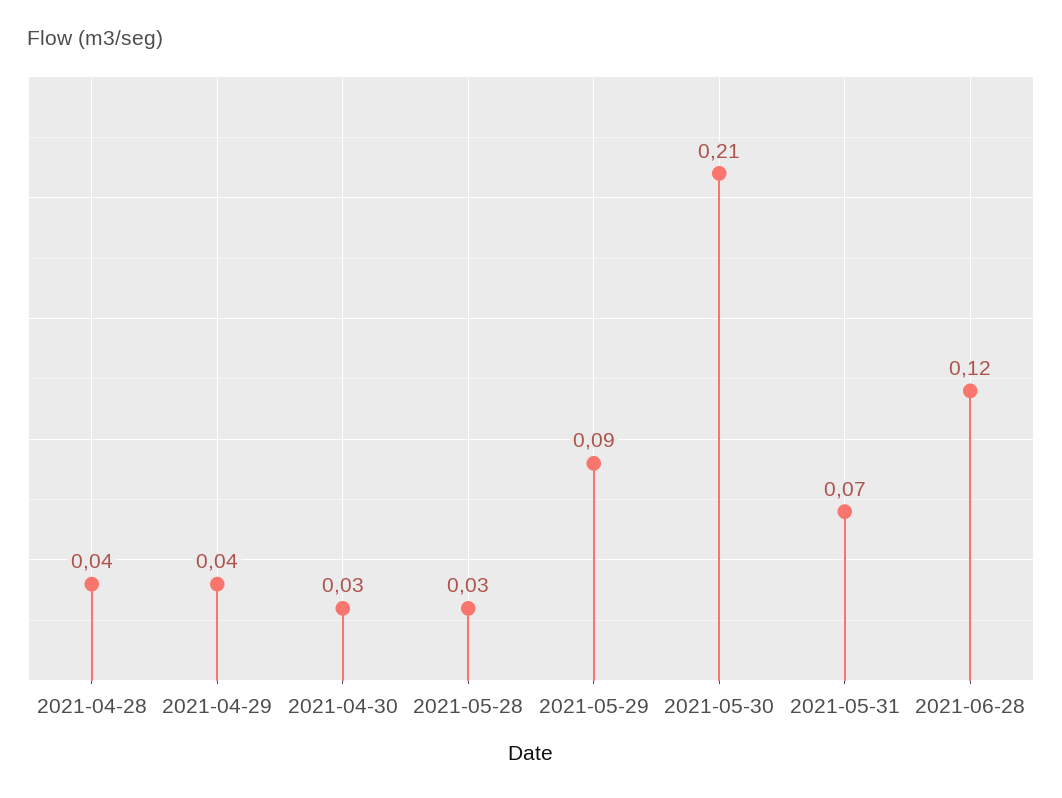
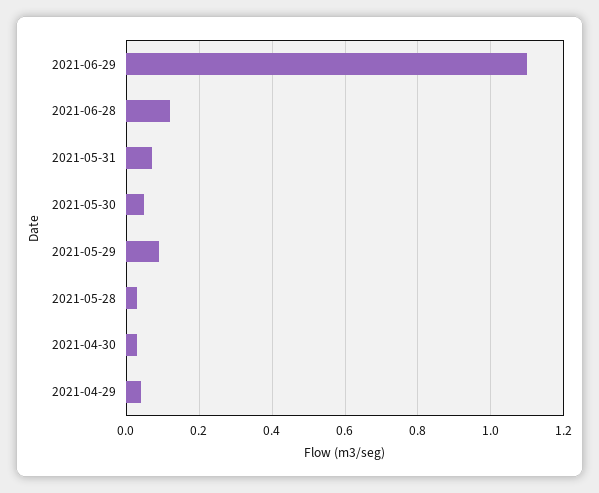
2021-04-28: 0.04 -> none
2021-05-30: 0.21 -> 0.05
2021-06-29: none -> 1.1

